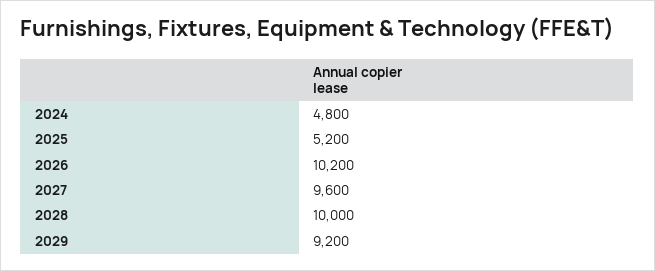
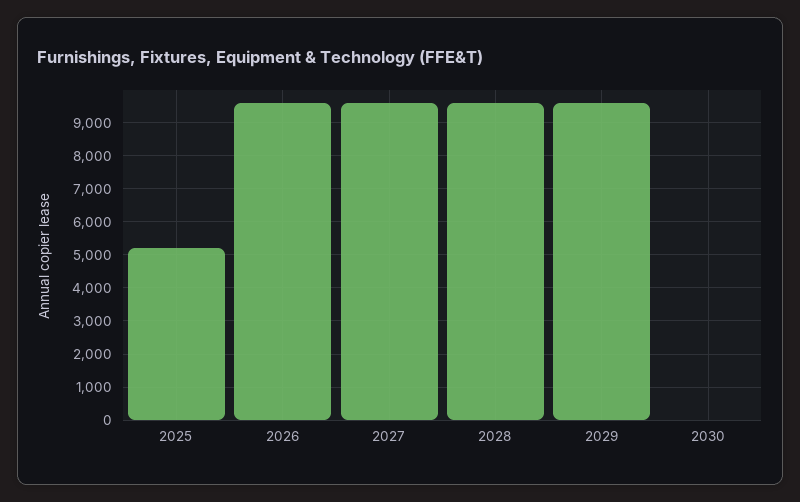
2024: 4800 -> none
2026: 10200 -> 9600
2028: 10000 -> 9600
2029: 9200 -> 9600
2030: none -> 0

